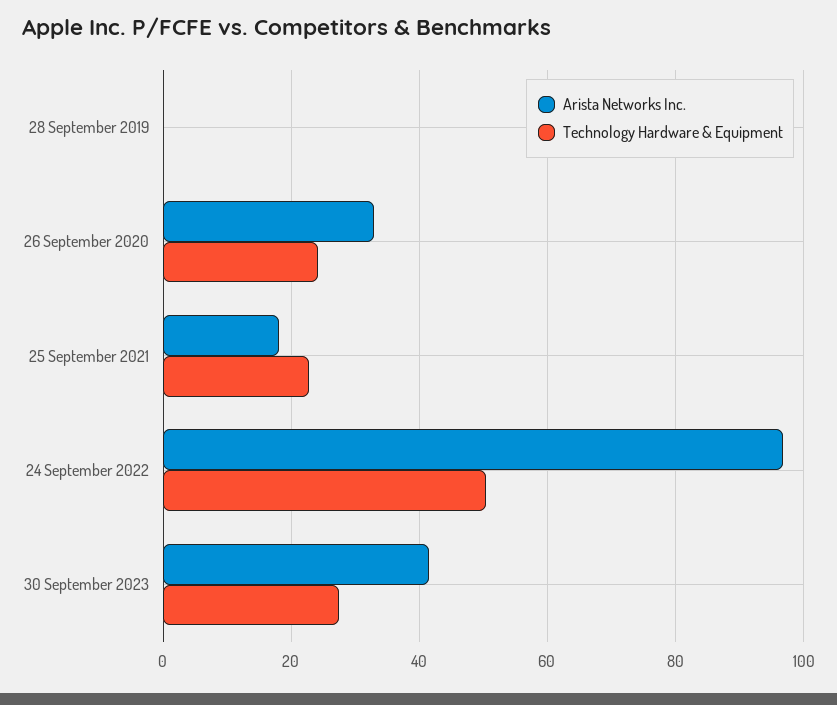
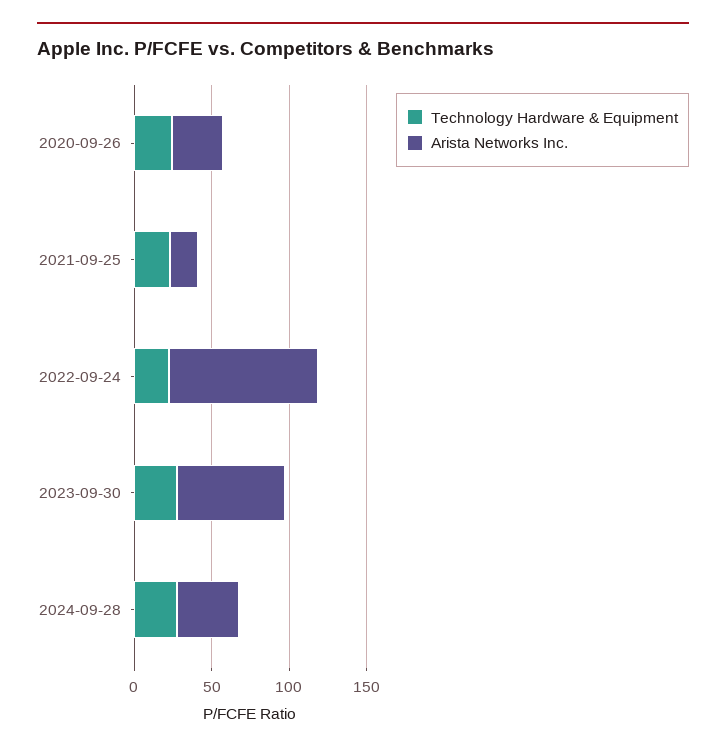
Arista Networks Inc., 28 September 2019: 0 -> none
Technology Hardware & Equipment, 28 September 2019: 0 -> none
Technology Hardware & Equipment, 24 September 2022: 50 -> 20
Arista Networks Inc., 30 September 2023: 42 -> 70
Technology Hardware & Equipment, 2024-09-28: none -> 30
Arista Networks Inc., 2024-09-28: none -> 40

